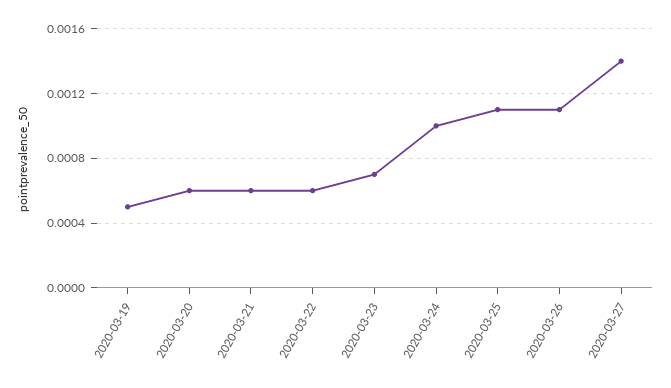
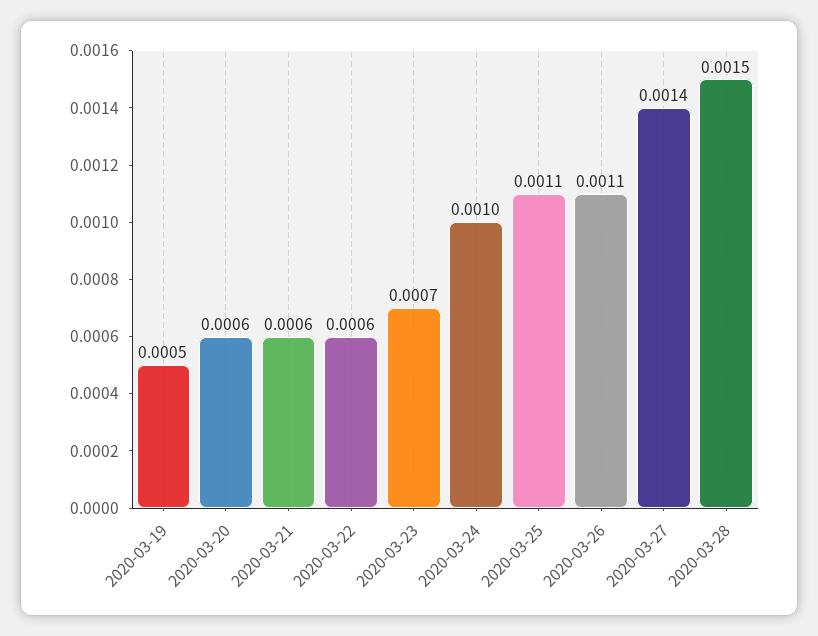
2020-03-28: none -> 0.0015

